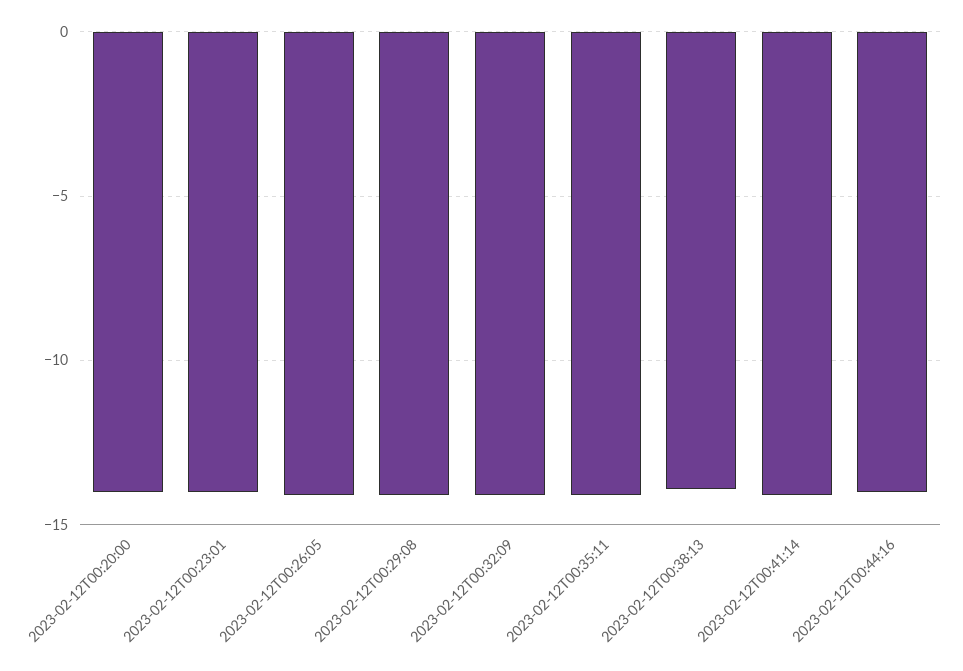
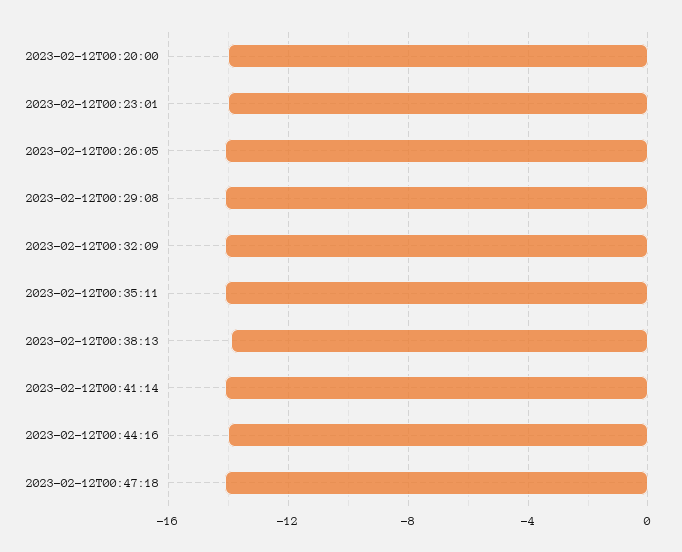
2023-02-12T00:47:18: none -> -14

